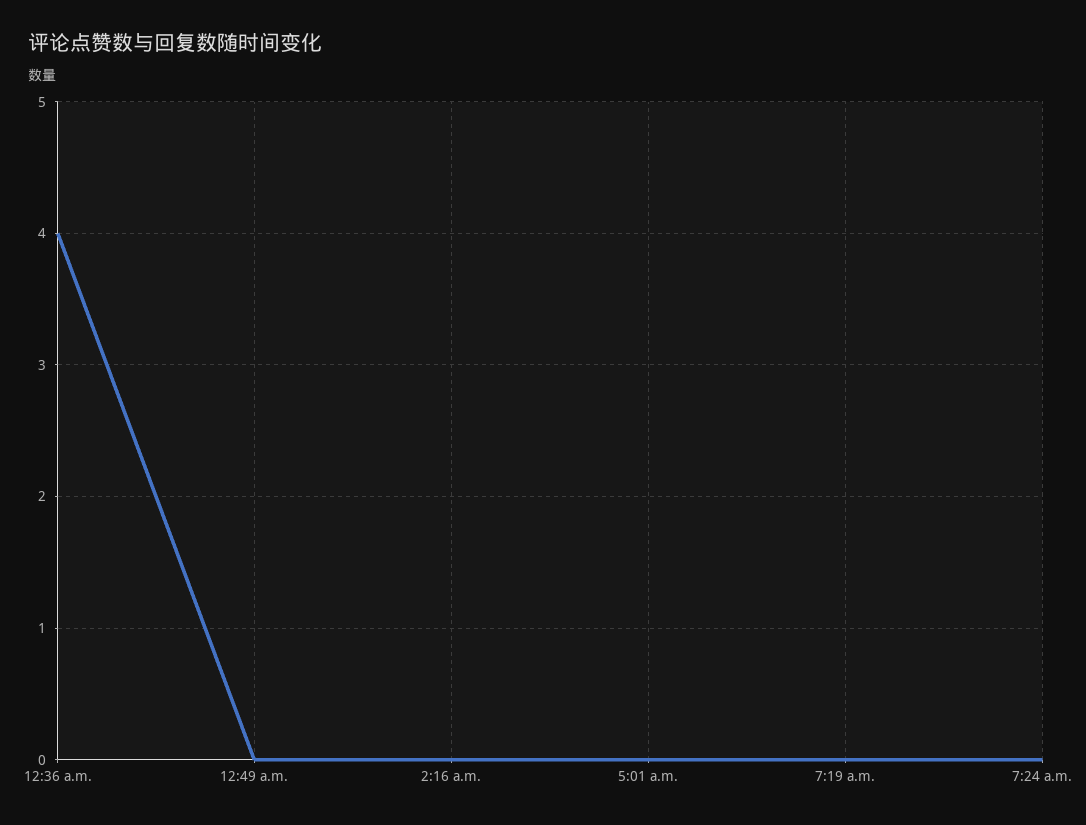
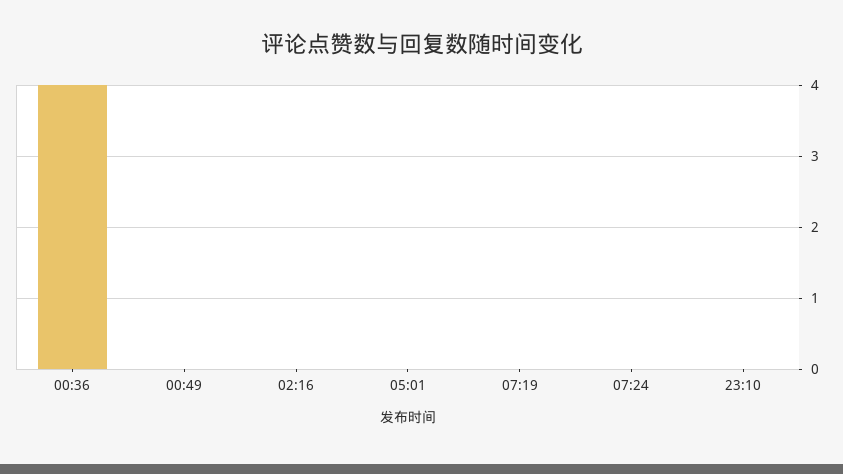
23:10: none -> 0

